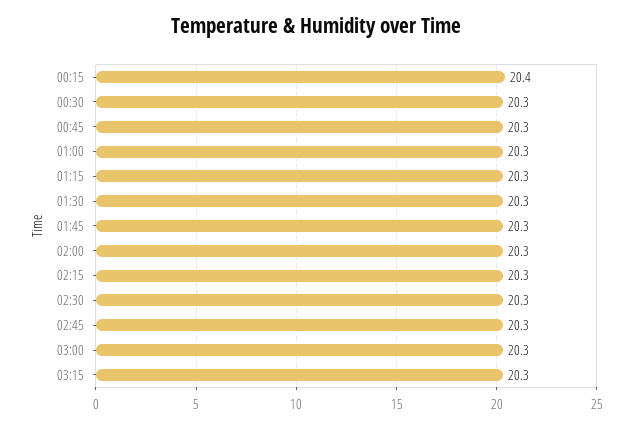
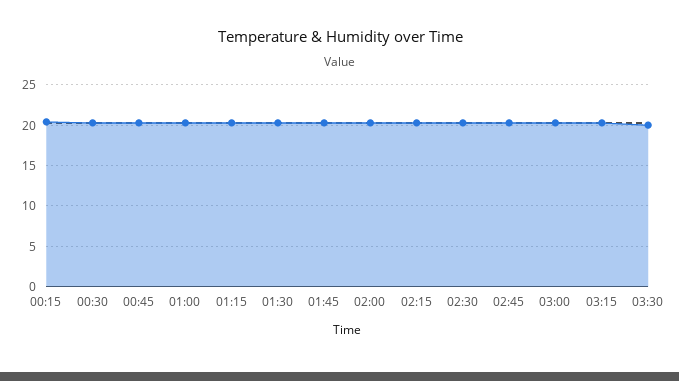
03:30: none -> 20

